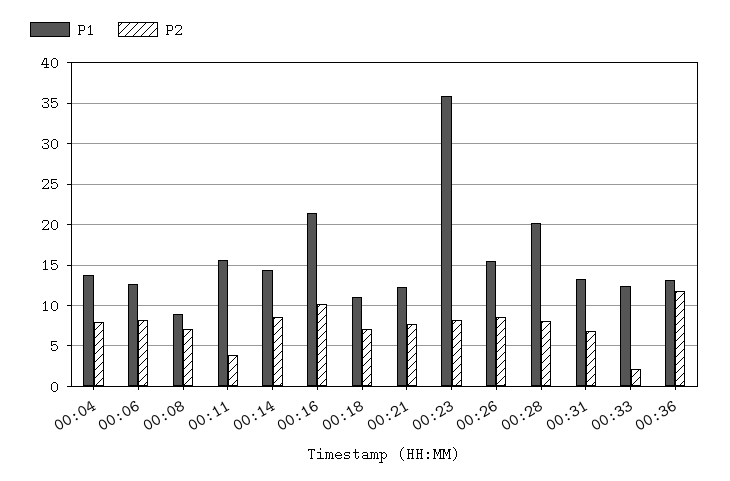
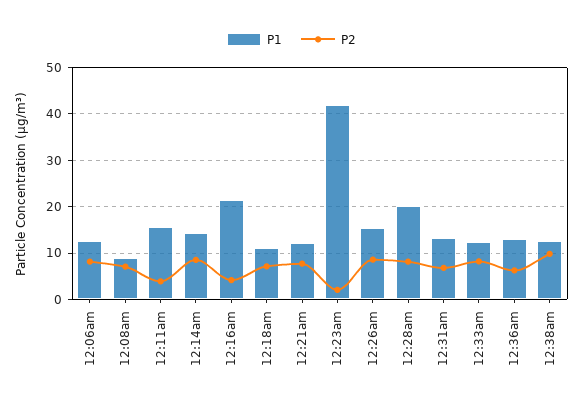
P1, 00:04: 14 -> none
P2, 00:04: 8 -> none
P2, 00:16: 10 -> 4
P1, 00:23: 36 -> 42
P2, 00:23: 8 -> 2
P2, 00:33: 2 -> 8
P2, 00:36: 12 -> 6
P1, 12:38am: none -> 12
P2, 12:38am: none -> 10

